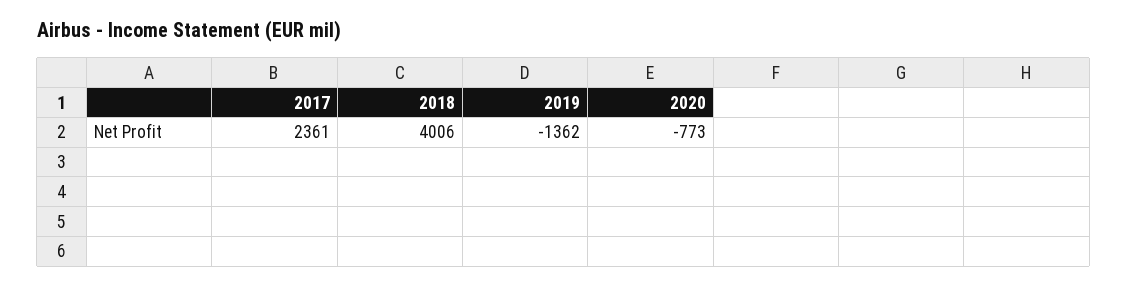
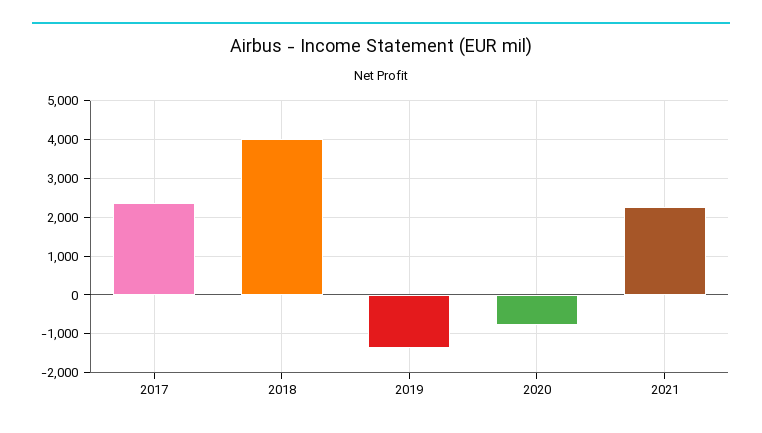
2021: none -> 2200

